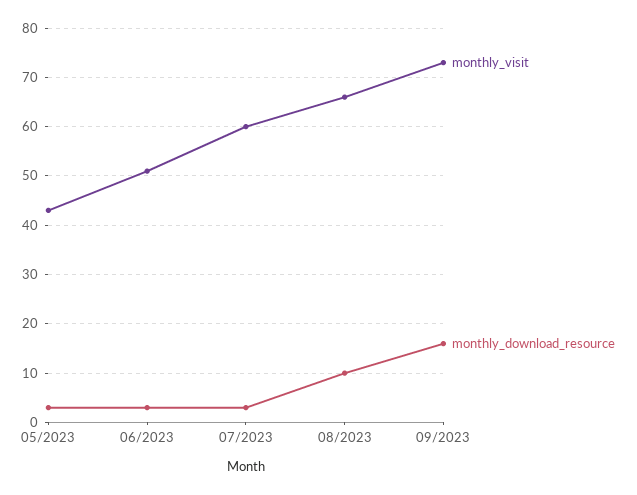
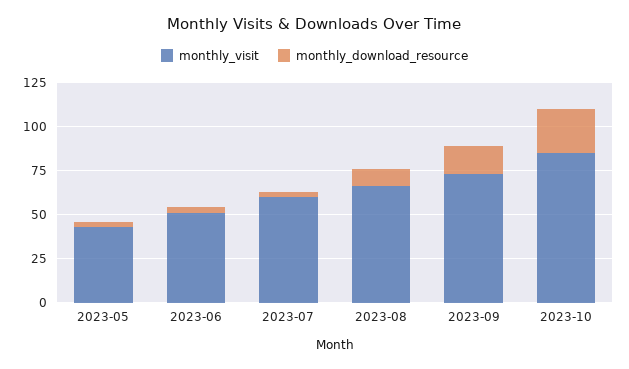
monthly_visit, 2023-10: none -> 85
monthly_download_resource, 2023-10: none -> 25

